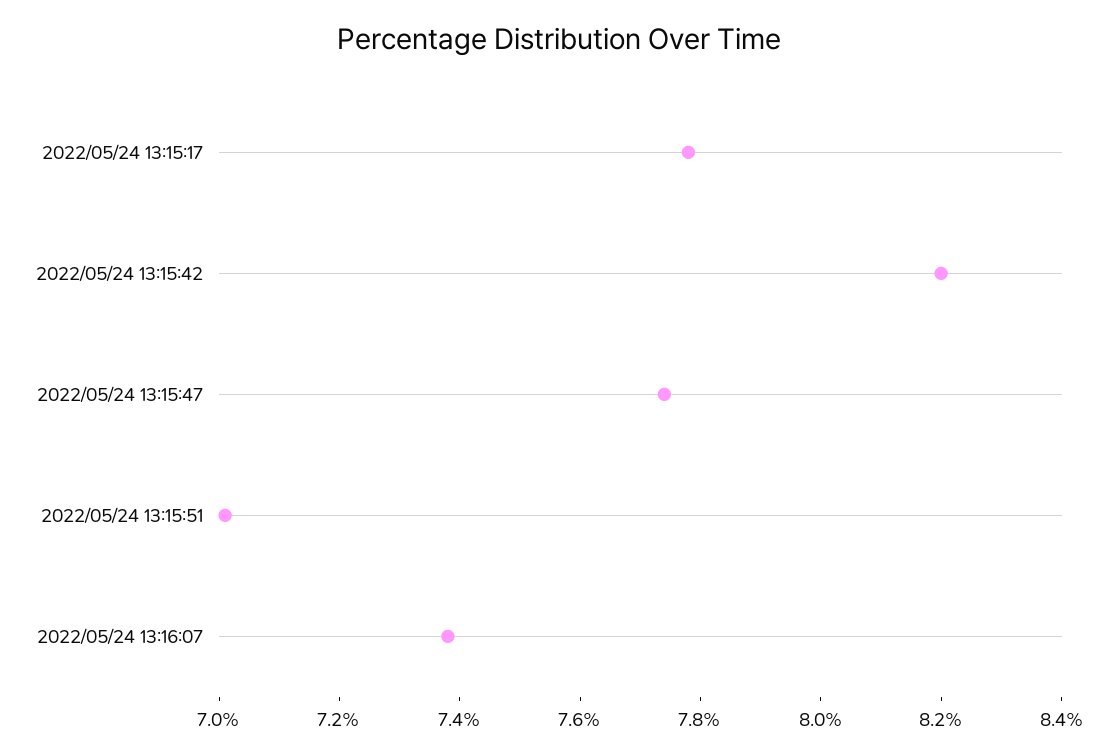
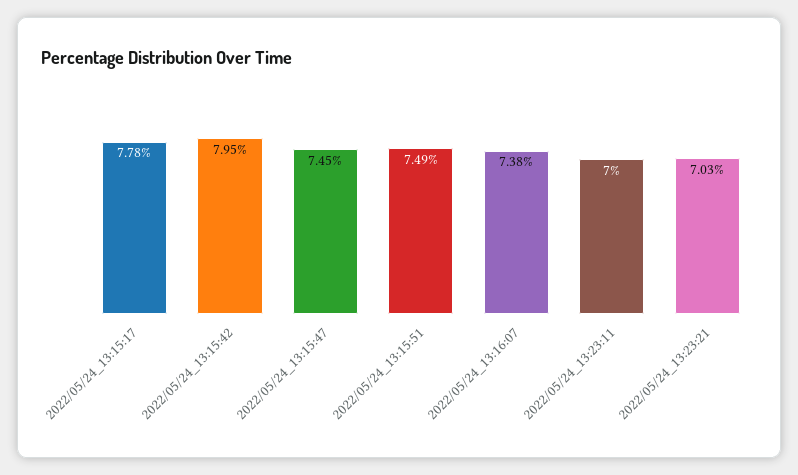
2022/05/24 13:15:42: 8.2 -> 7.95
2022/05/24 13:15:47: 7.75 -> 7.45
2022/05/24 13:15:51: 7 -> 7.49
2022/05/24_13:23:11: none -> 7
2022/05/24_13:23:21: none -> 7.03

